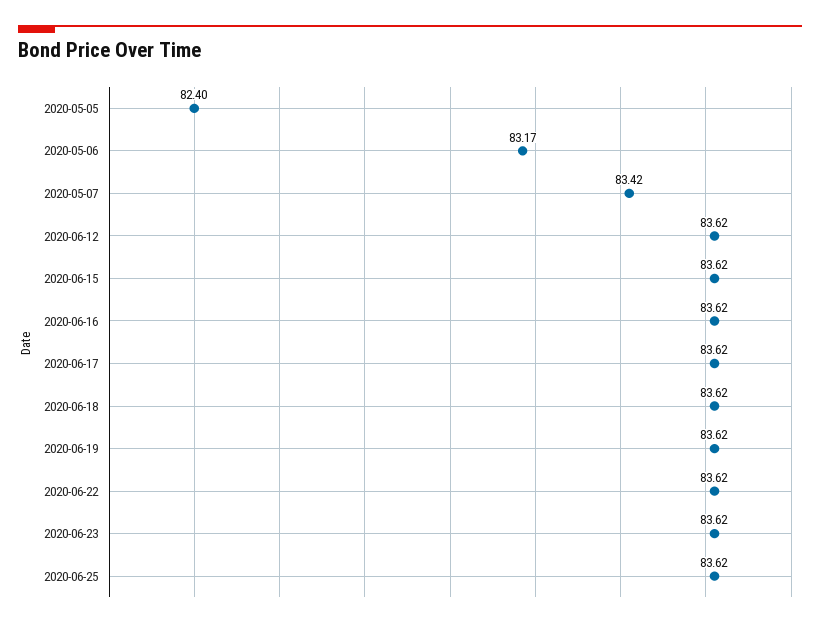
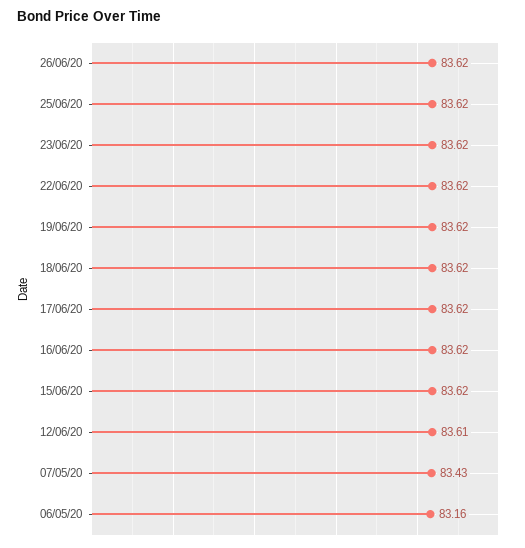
2020-05-05: 82.4 -> none
2020-05-06: 83.17 -> 83.16
2020-05-07: 83.42 -> 83.43
2020-06-12: 83.62 -> 83.61
26/06/20: none -> 83.62

